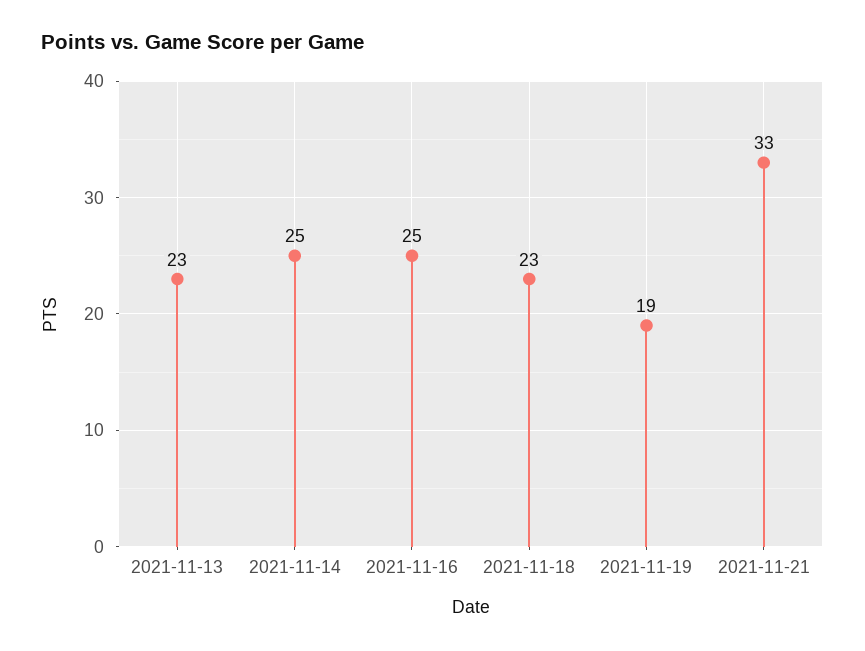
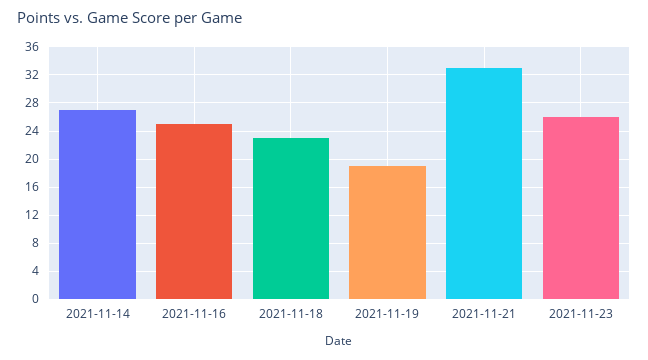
2021-11-13: 23 -> none
2021-11-14: 25 -> 27
2021-11-23: none -> 26

